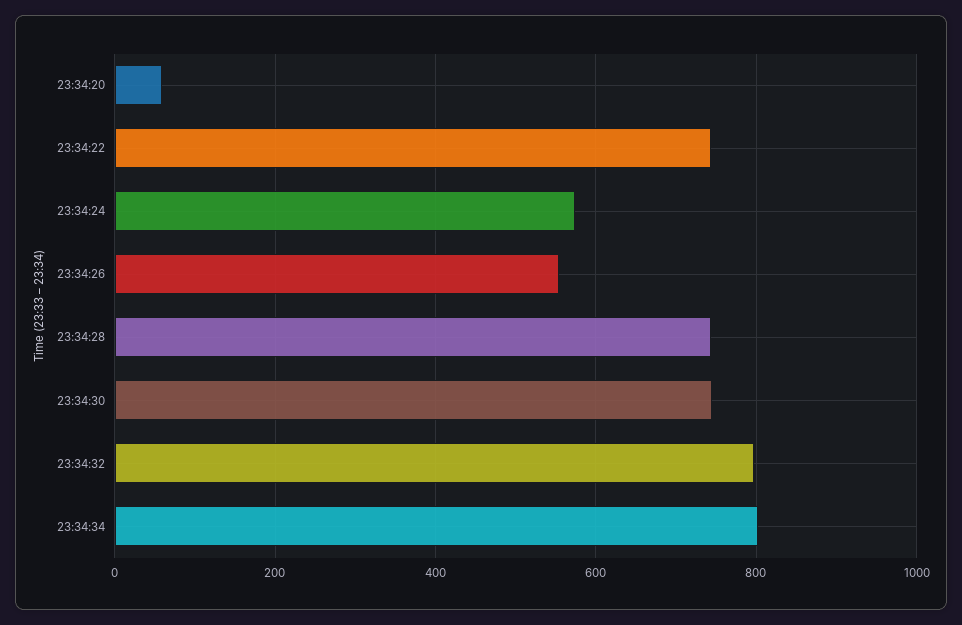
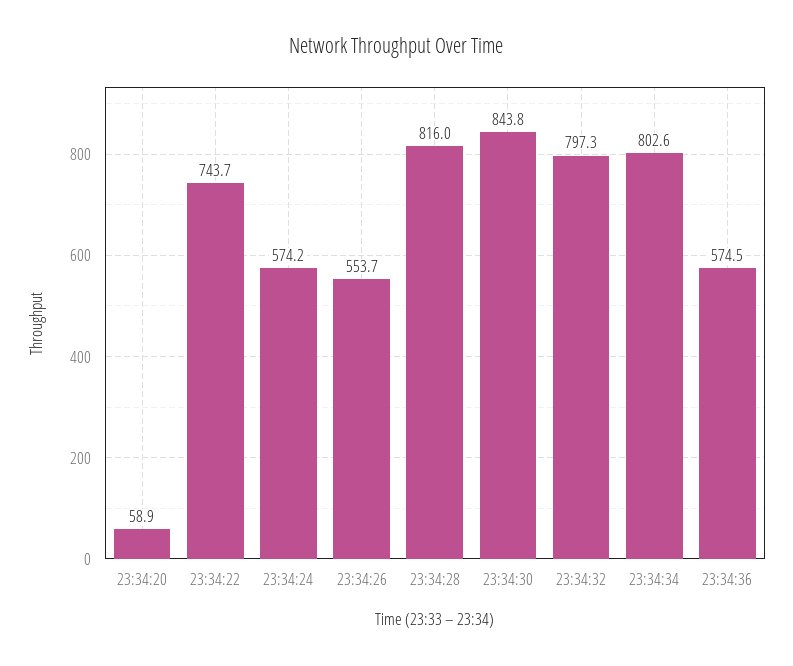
23:34:28: 740 -> 816
23:34:30: 740 -> 843.8
23:34:36: none -> 574.5

